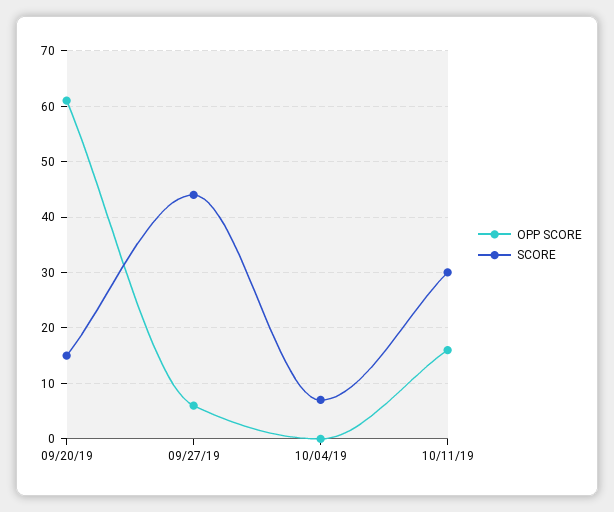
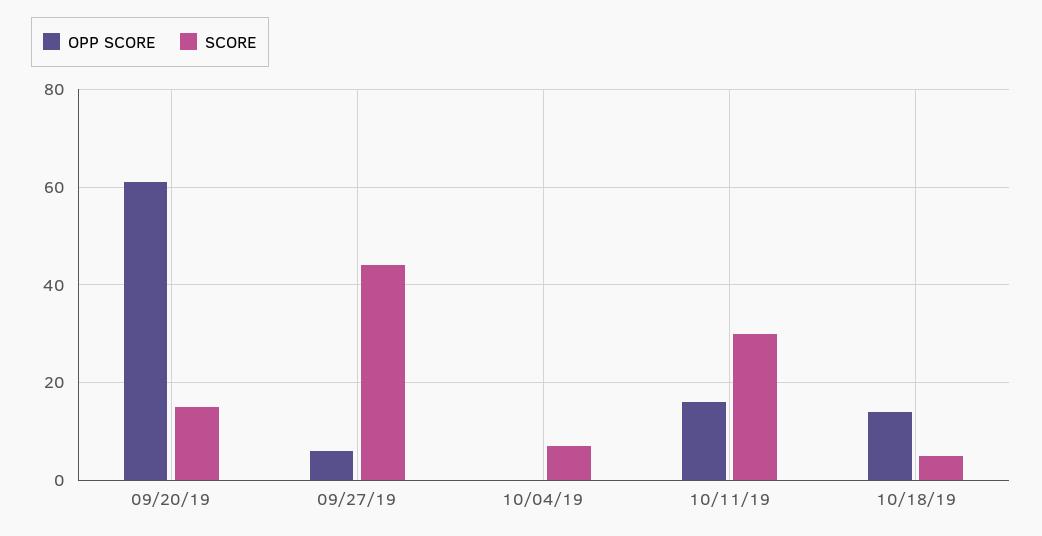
OPP SCORE, 10/18/19: none -> 15
SCORE, 10/18/19: none -> 5

